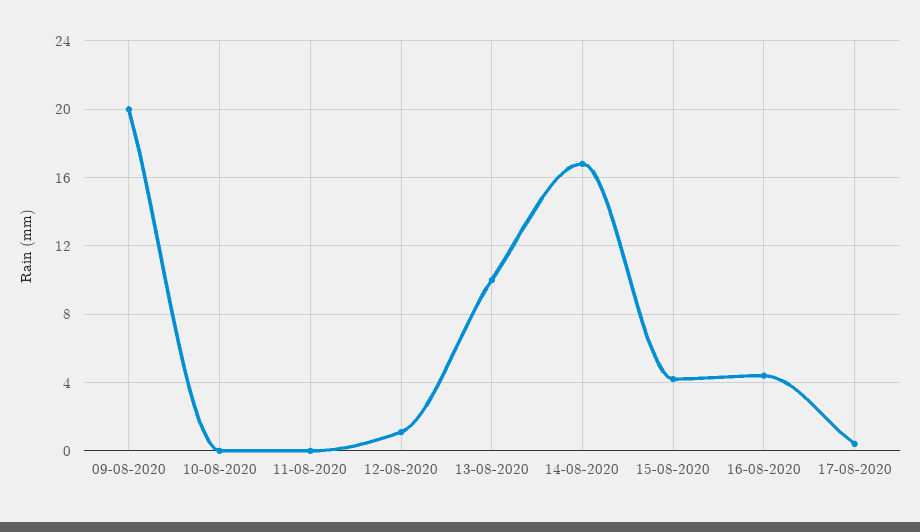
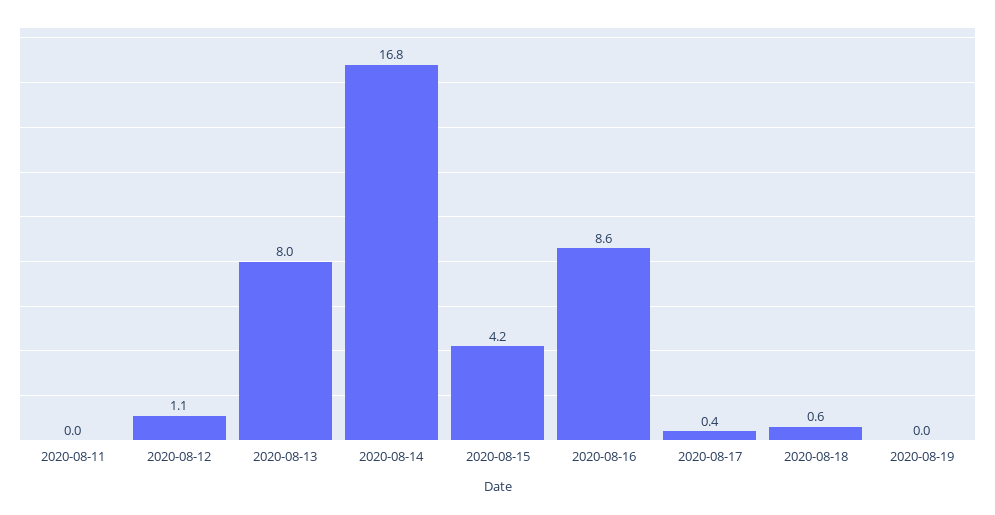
09-08-2020: 20 -> none
10-08-2020: 0 -> none
13-08-2020: 10 -> 8
16-08-2020: 4.5 -> 8.6
2020-08-18: none -> 0.6
2020-08-19: none -> 0

